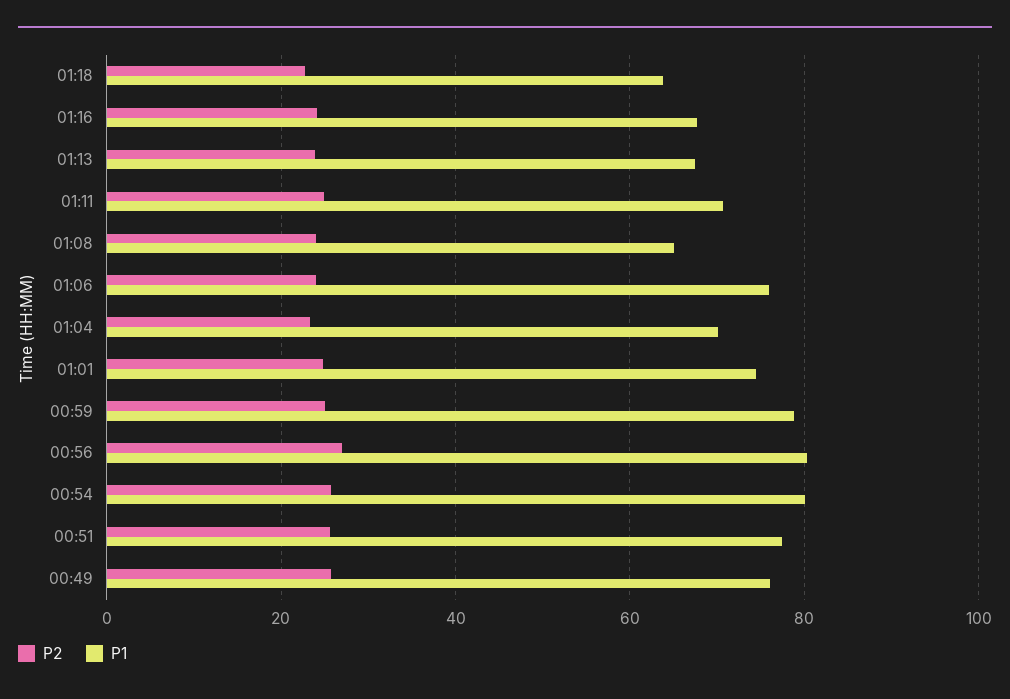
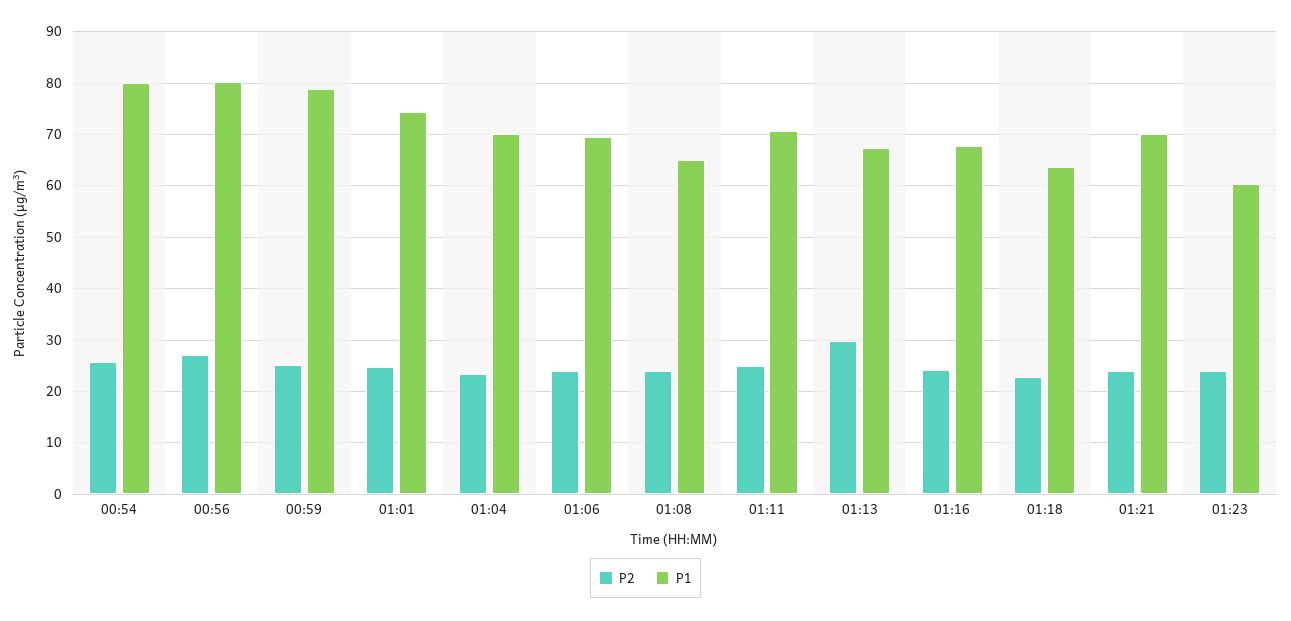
P2, 01:13: 24 -> 30
P1, 01:06: 76 -> 70
P2, 00:51: 26 -> none
P1, 00:51: 78 -> none
P2, 00:49: 26 -> none
P1, 00:49: 76 -> none
P2, 01:21: none -> 24
P1, 01:21: none -> 70
P2, 01:23: none -> 24
P1, 01:23: none -> 60

